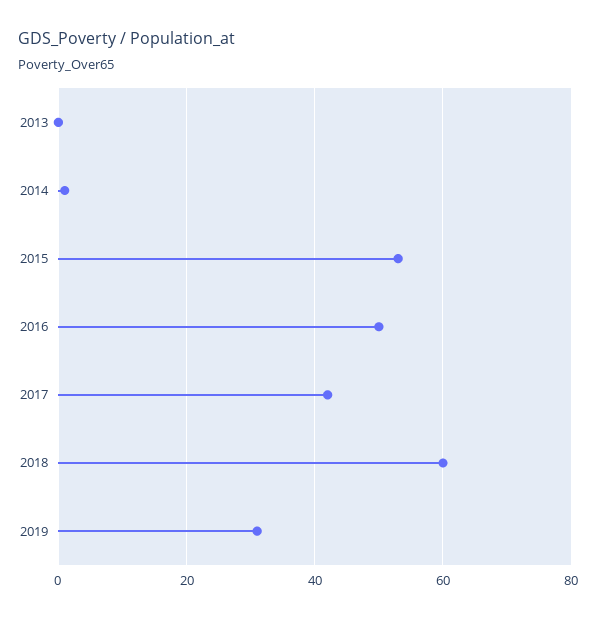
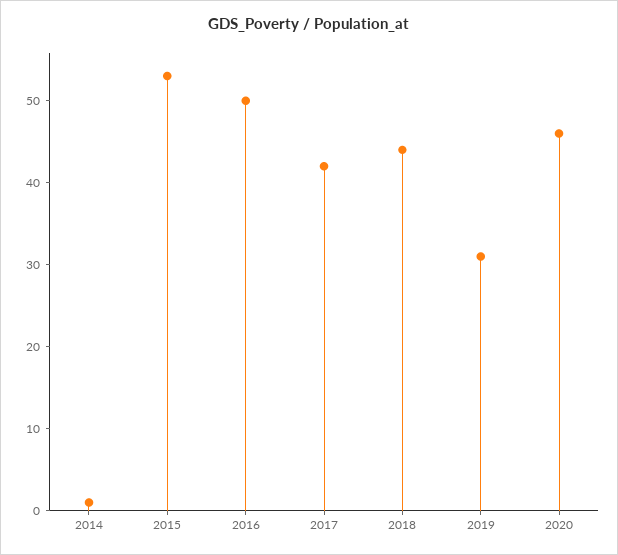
2013: 0 -> none
2018: 60 -> 44
2020: none -> 46

